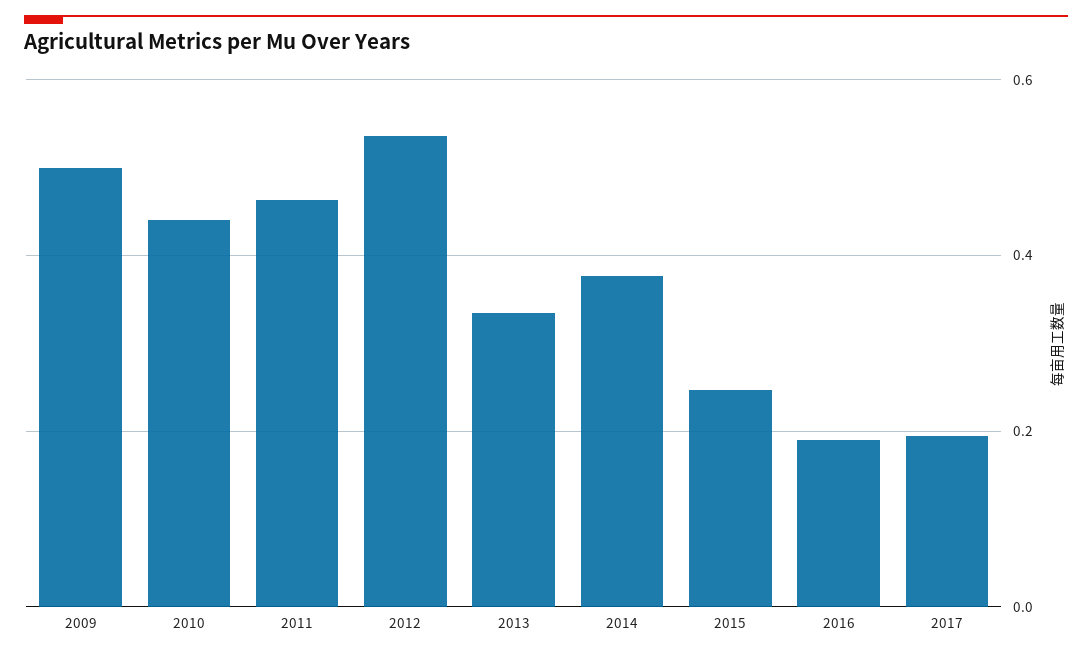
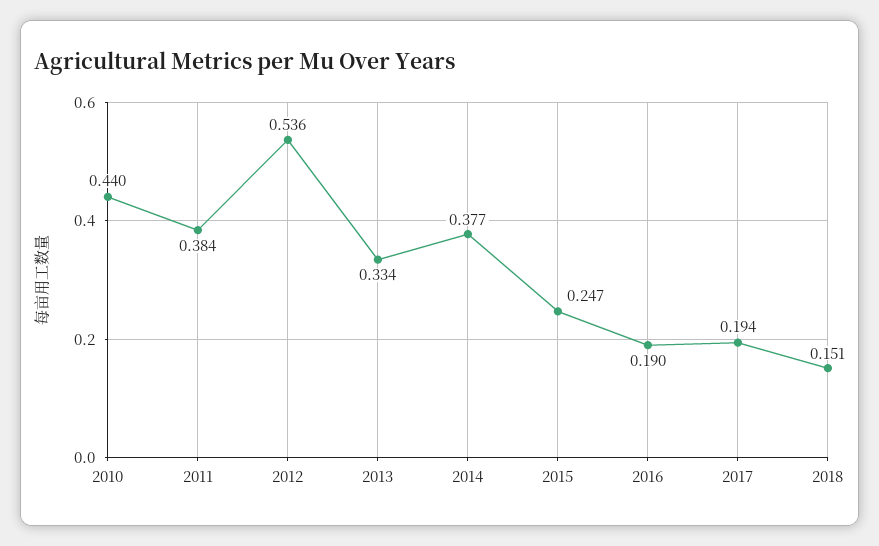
2009: 0.5 -> none
2011: 0.46 -> 0.384
2018: none -> 0.151

